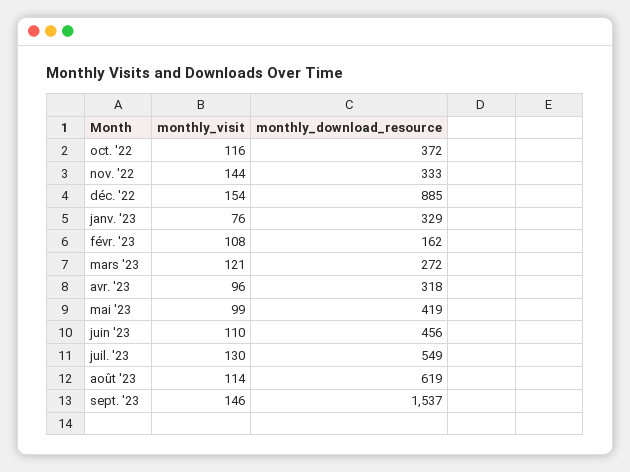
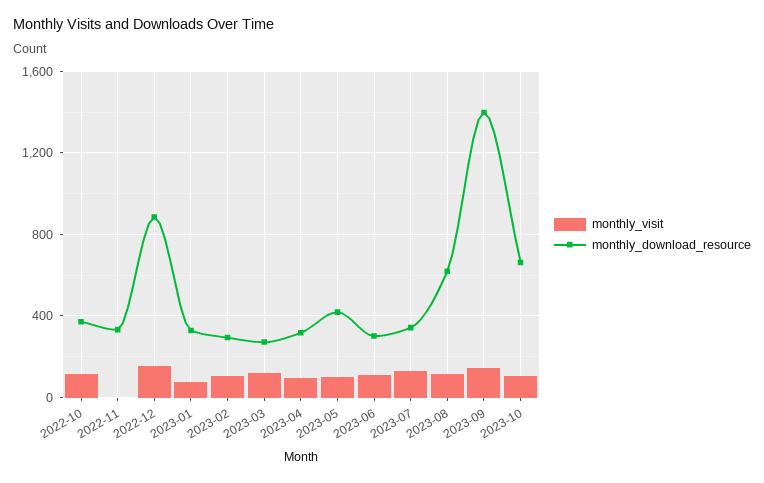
monthly_visit, nov. '22: 144 -> 0
monthly_download_resource, févr. '23: 162 -> 300
monthly_download_resource, juin '23: 456 -> 300
monthly_download_resource, juil. '23: 549 -> 350
monthly_download_resource, sept. '23: 1537 -> 1400
monthly_visit, 2023-10: none -> 100
monthly_download_resource, 2023-10: none -> 650

